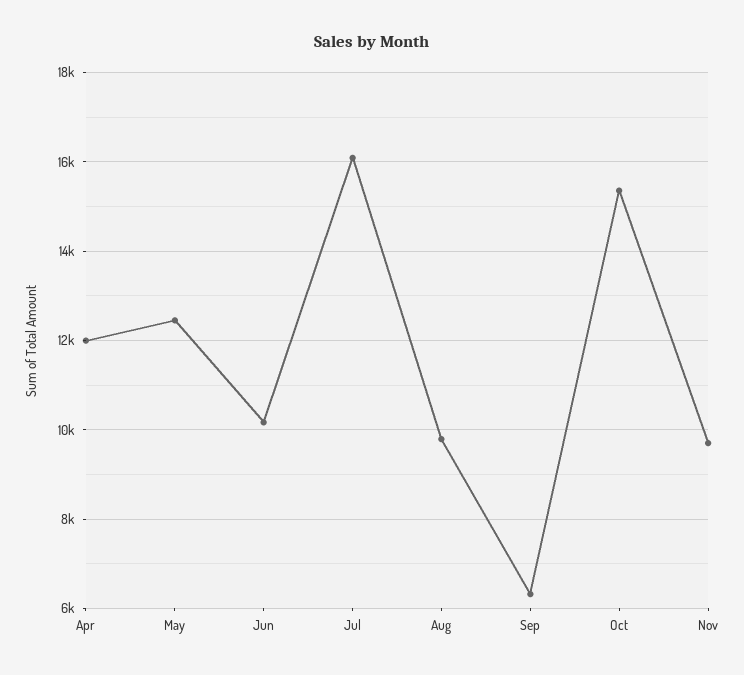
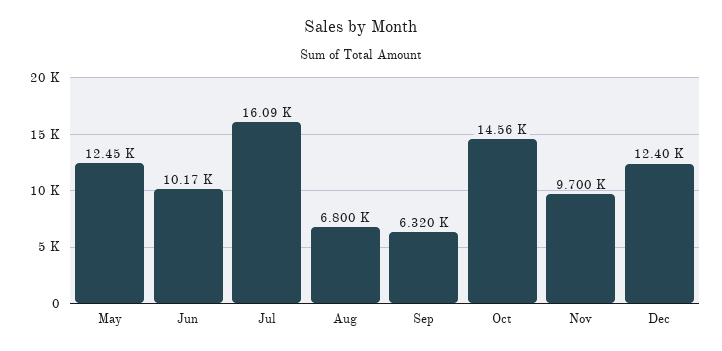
Apr: 12000 -> none
Aug: 9800 -> 6800
Oct: 15400 -> 14560
Dec: none -> 12400

